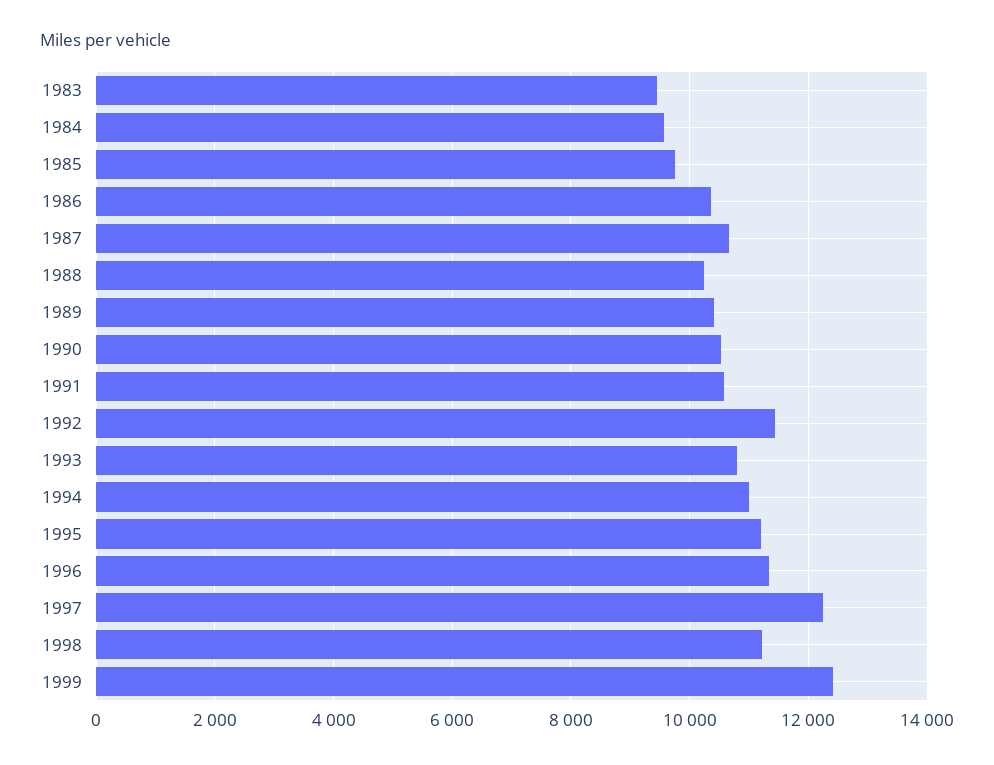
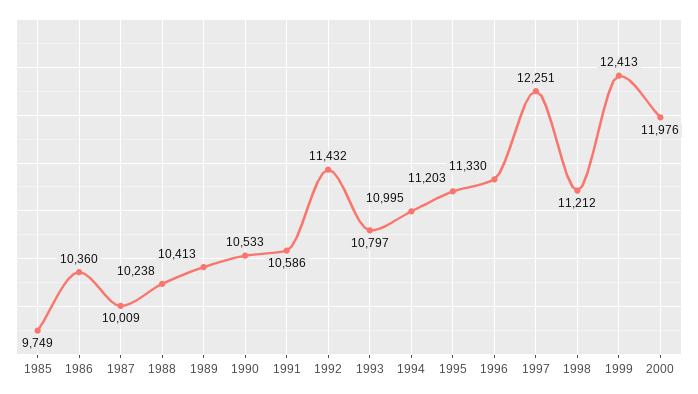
1983: 9400 -> none
1984: 9600 -> none
1987: 10600 -> 10009
2000: none -> 11976

